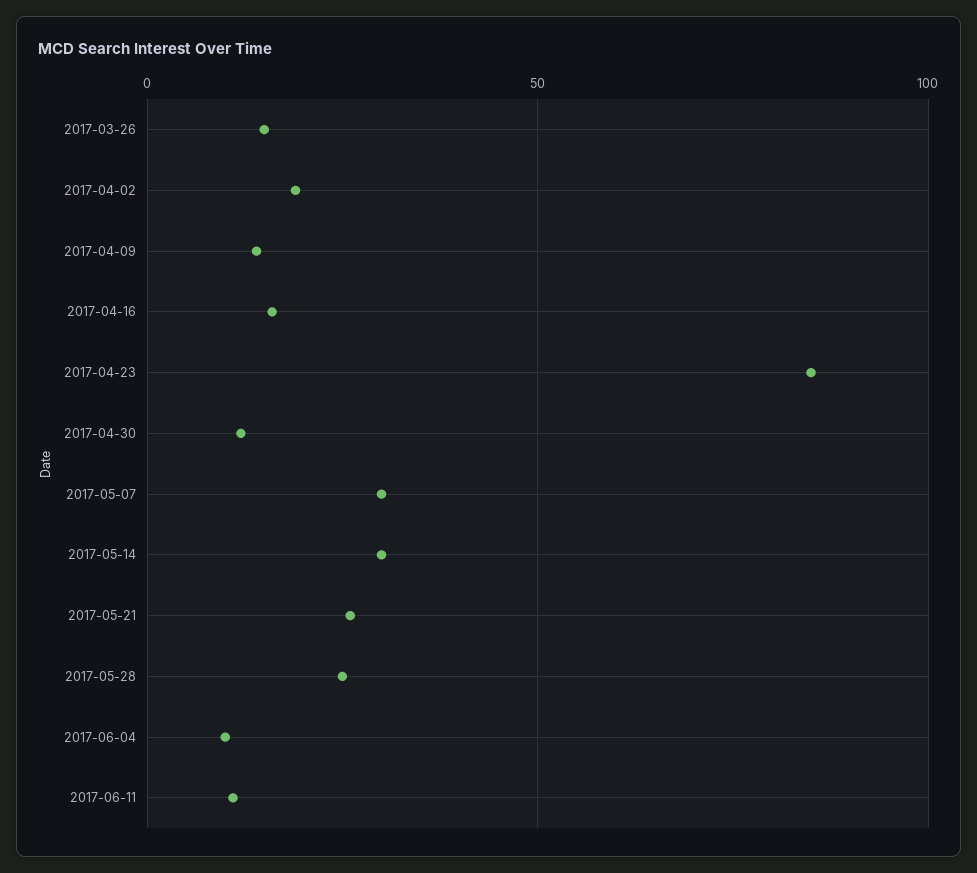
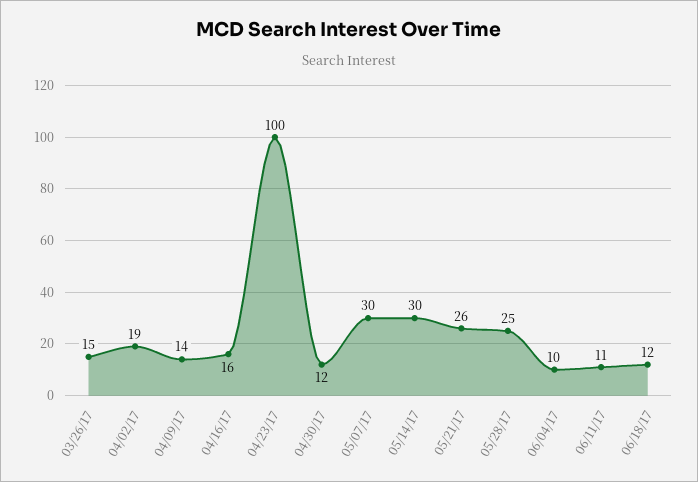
2017-04-23: 85 -> 100
06/18/17: none -> 12

